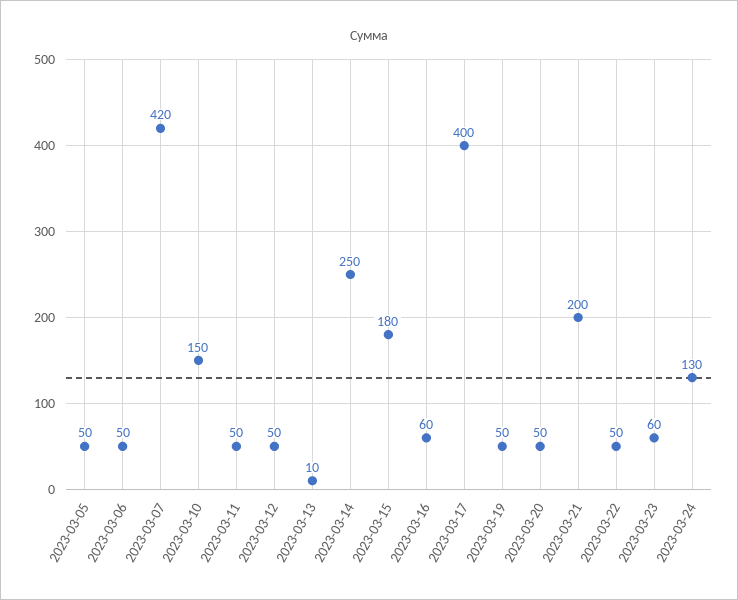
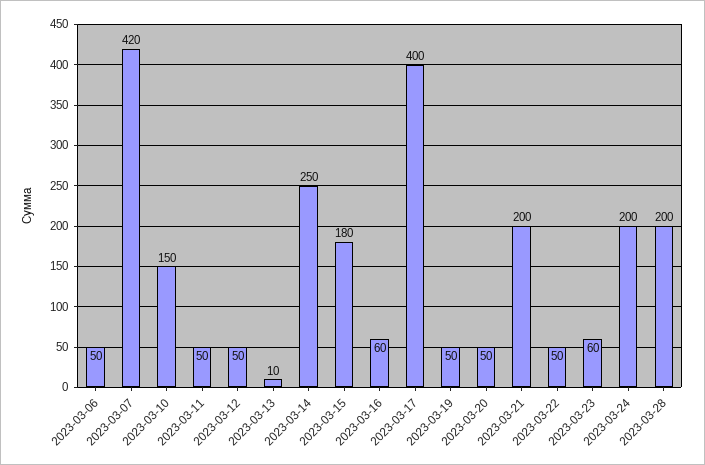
2023-03-05: 50 -> none
2023-03-24: 130 -> 200
2023-03-28: none -> 200

